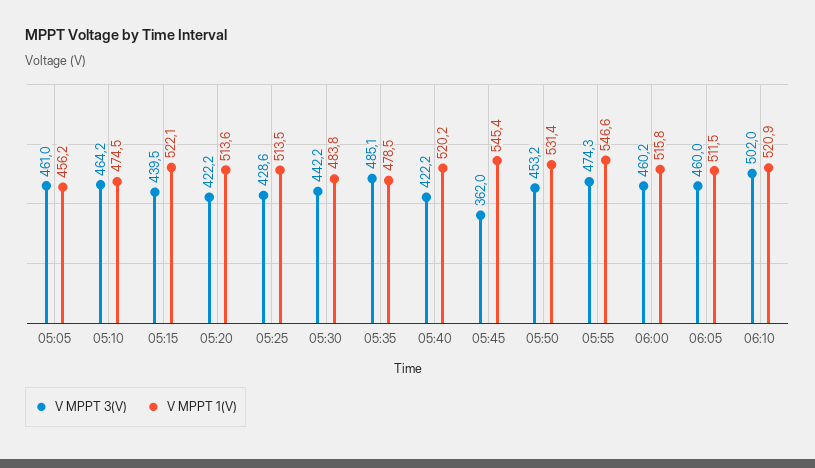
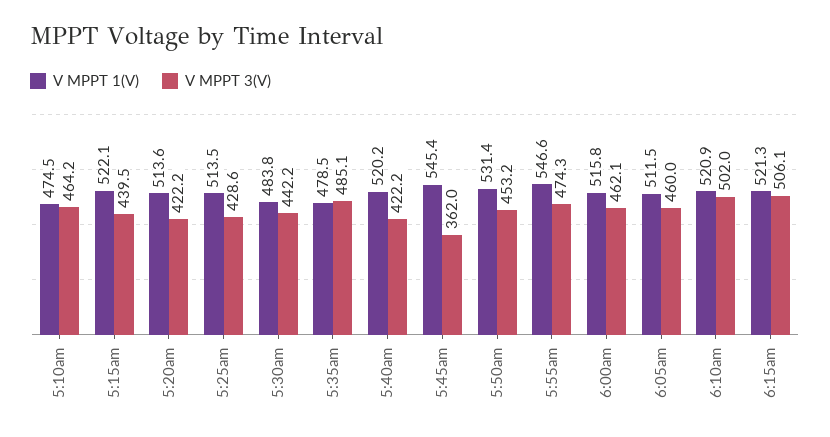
V MPPT 3(V), 05:05: 461 -> none
V MPPT 1(V), 05:05: 456.2 -> none
V MPPT 3(V), 06:00: 460.2 -> 462.1
V MPPT 1(V), 6:15am: none -> 521.3
V MPPT 3(V), 6:15am: none -> 506.1

